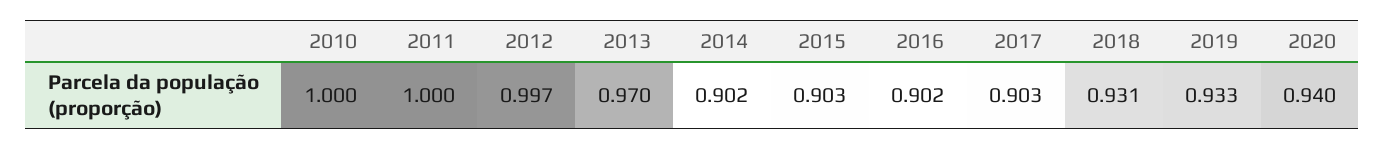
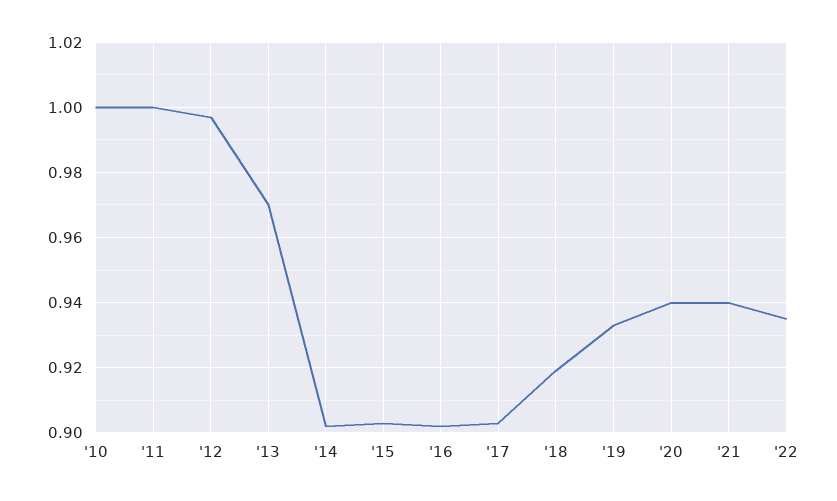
2018: 0.931 -> 0.92
'21: none -> 0.94
'22: none -> 0.935

